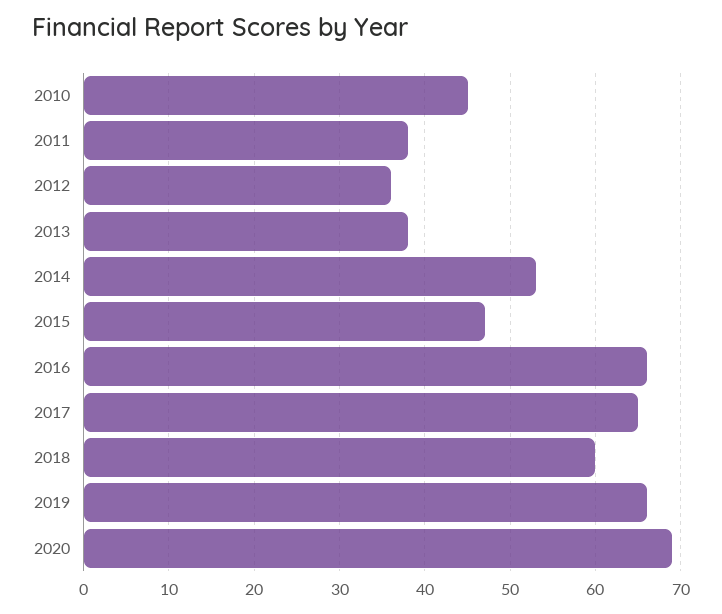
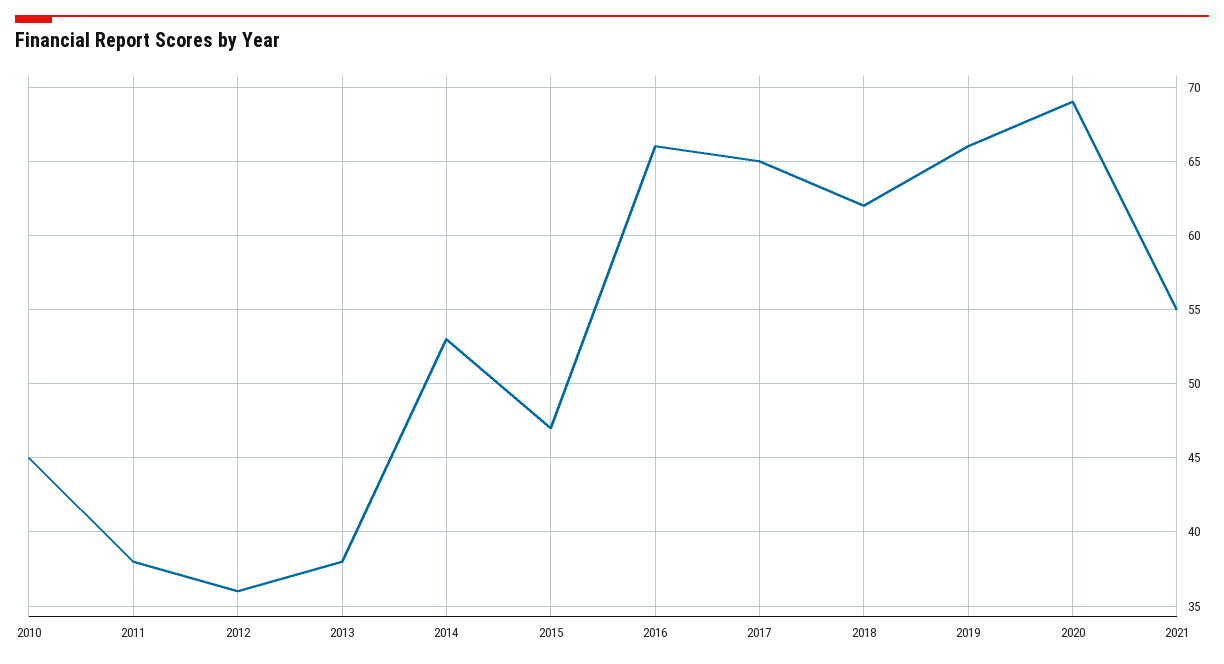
2018: 60 -> 62
2021: none -> 55

